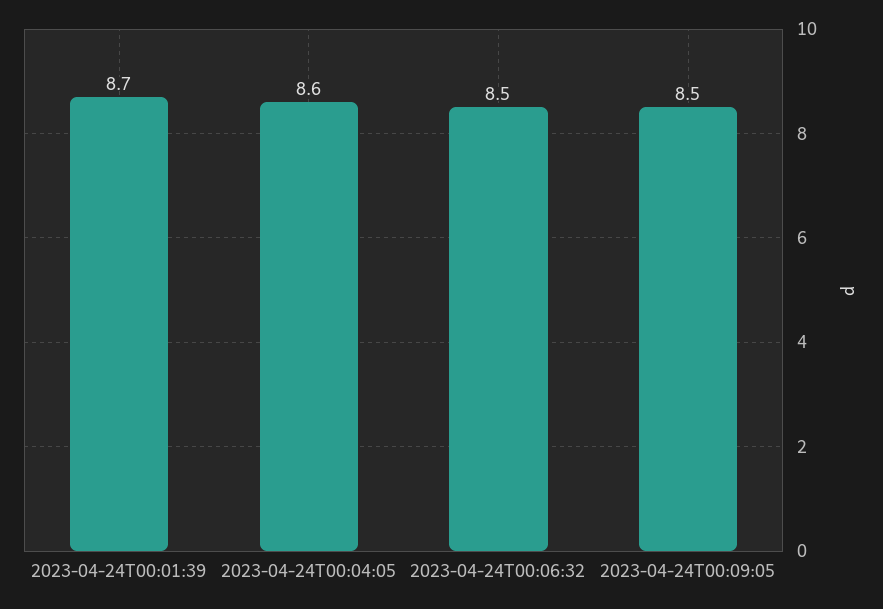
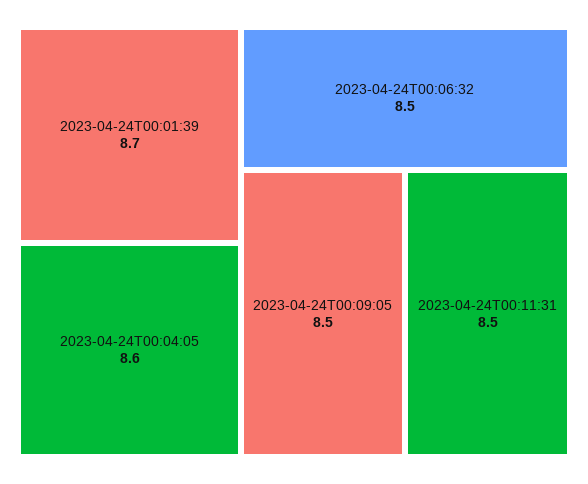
2023-04-24T00:11:31: none -> 8.5

